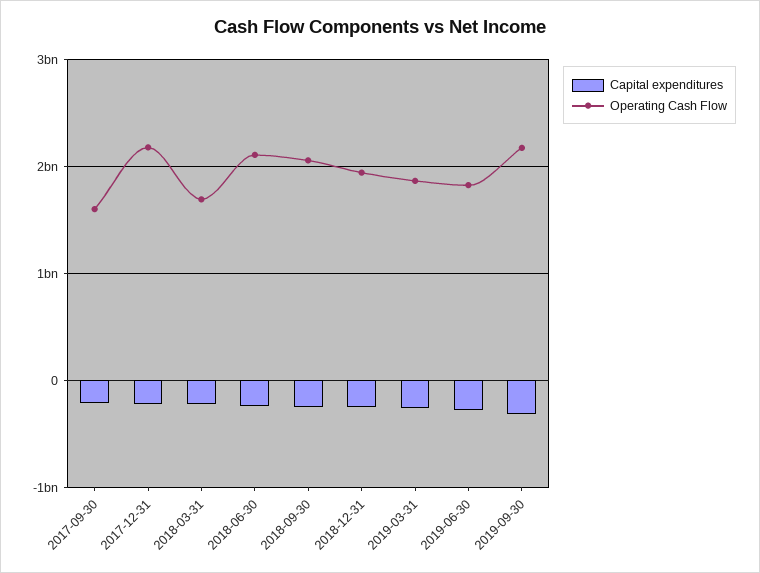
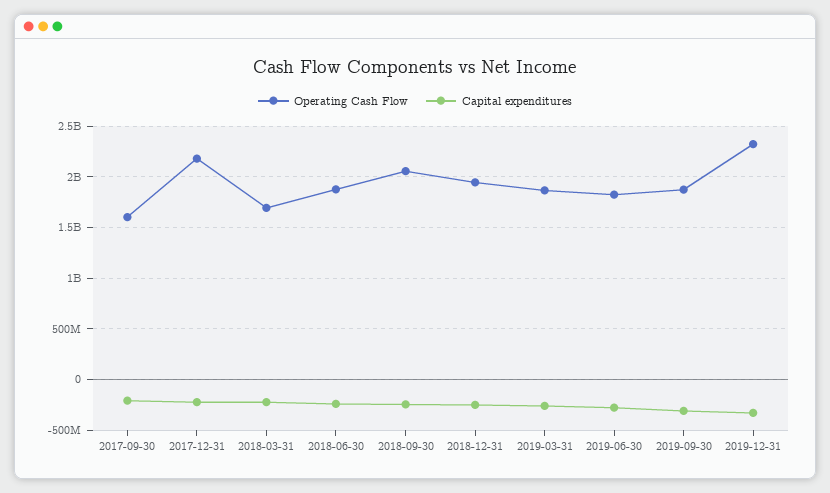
Operating Cash Flow, 2018-06-30: 2100000000 -> 1900000000
Operating Cash Flow, 2019-09-30: 2200000000 -> 1900000000
Operating Cash Flow, 2019-12-31: none -> 2300000000
Capital expenditures, 2019-12-31: none -> -300000000

